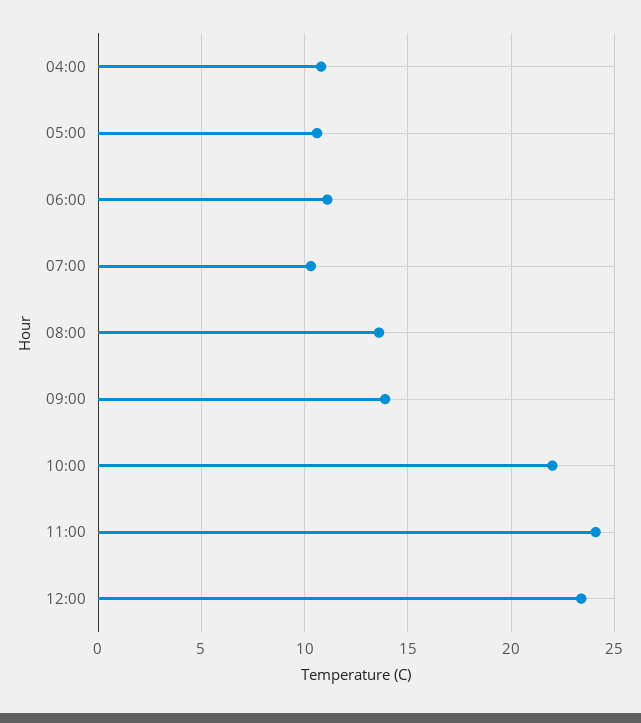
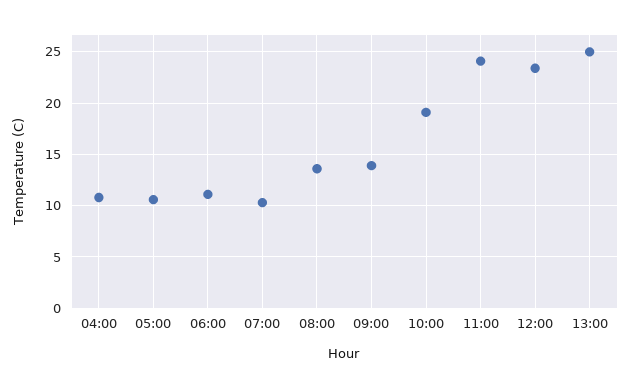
10:00: 22 -> 19
13:00: none -> 25

